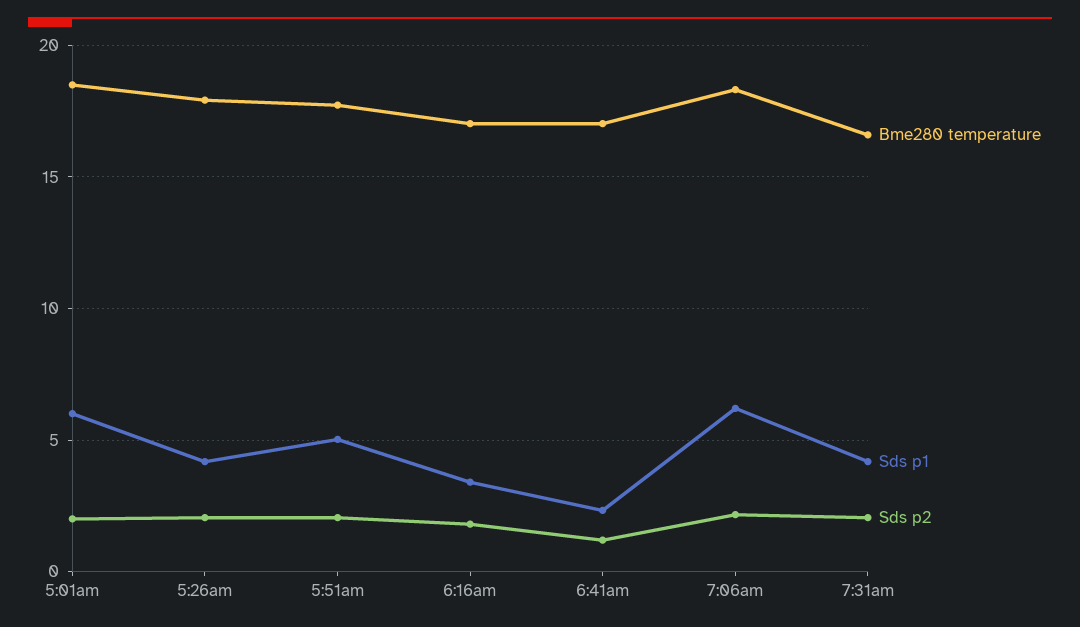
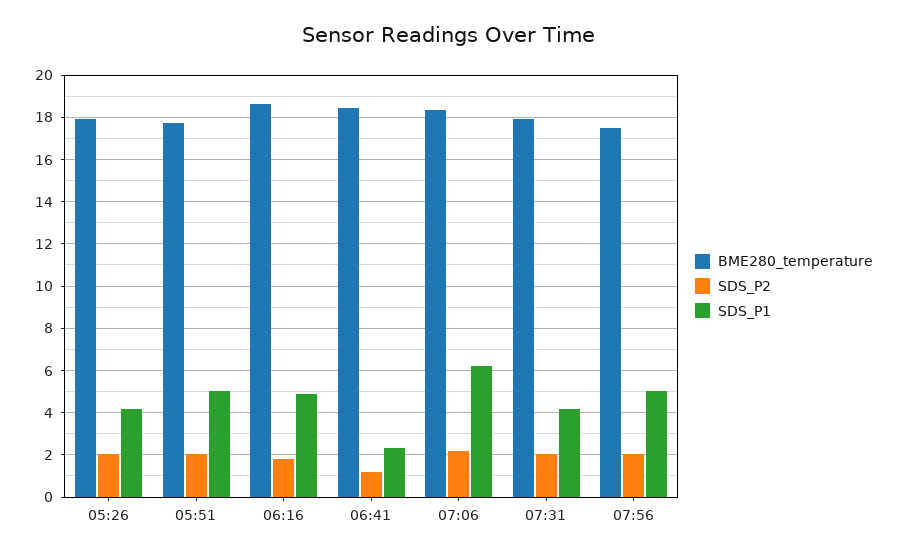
Bme280 temperature, 5:01am: 18.5 -> none
Sds p1, 5:01am: 6 -> none
Sds p2, 5:01am: 2 -> none
Bme280 temperature, 6:16am: 17 -> 18.5
Sds p1, 6:16am: 3.5 -> 5
Bme280 temperature, 6:41am: 17 -> 18.5
Bme280 temperature, 7:31am: 16.5 -> 18
Bme280 temperature, 07:56: none -> 17.5
Sds p2, 07:56: none -> 2
Sds p1, 07:56: none -> 5

